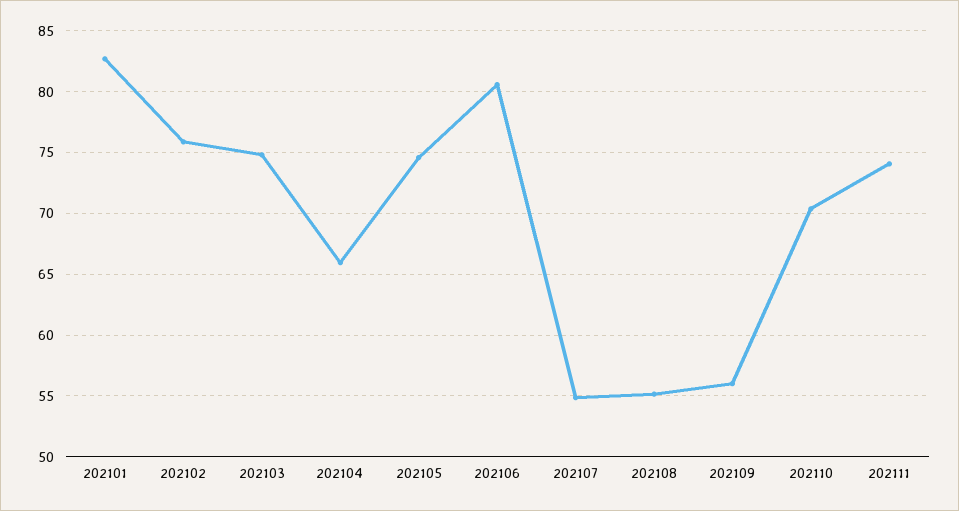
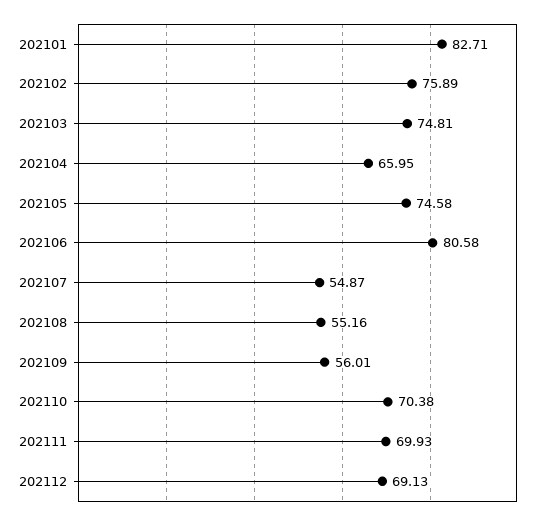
202111: 74 -> 69.93
202112: none -> 69.13

